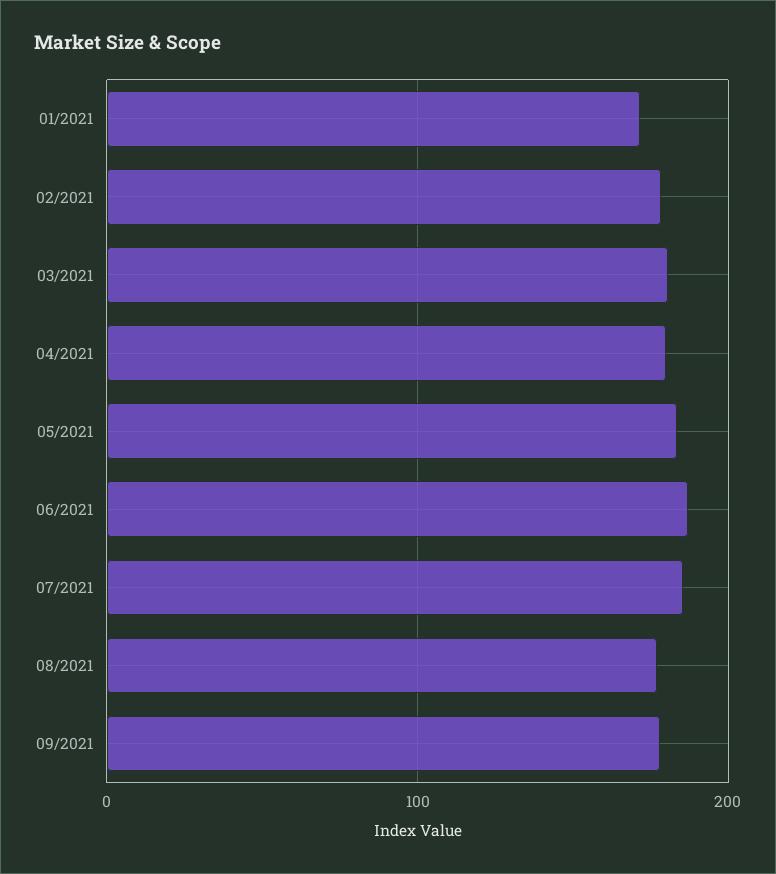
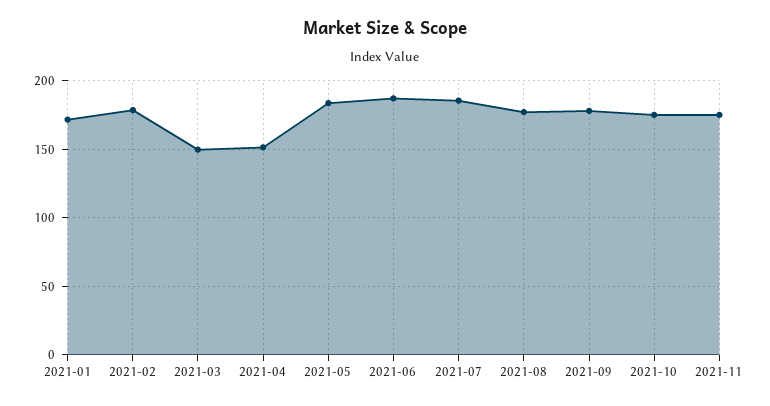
03/2021: 180 -> 150
04/2021: 180 -> 150
2021-10: none -> 175
2021-11: none -> 175

